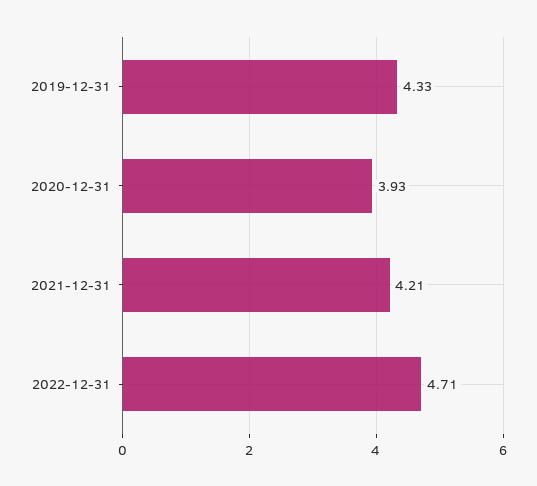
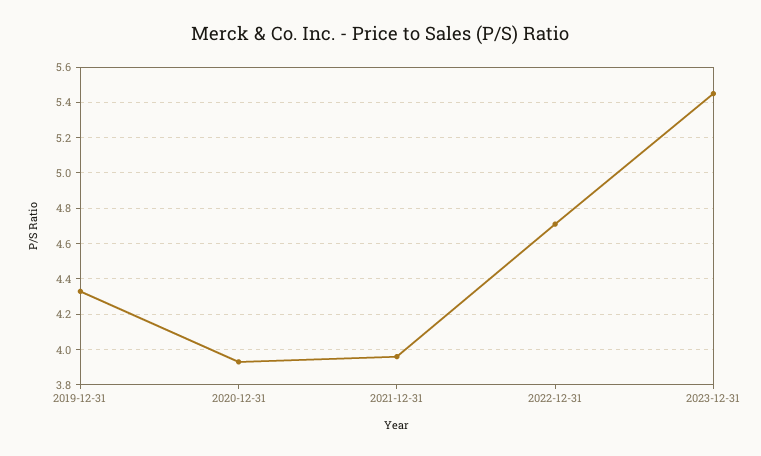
2021-12-31: 4.21 -> 3.95
2023-12-31: none -> 5.45

